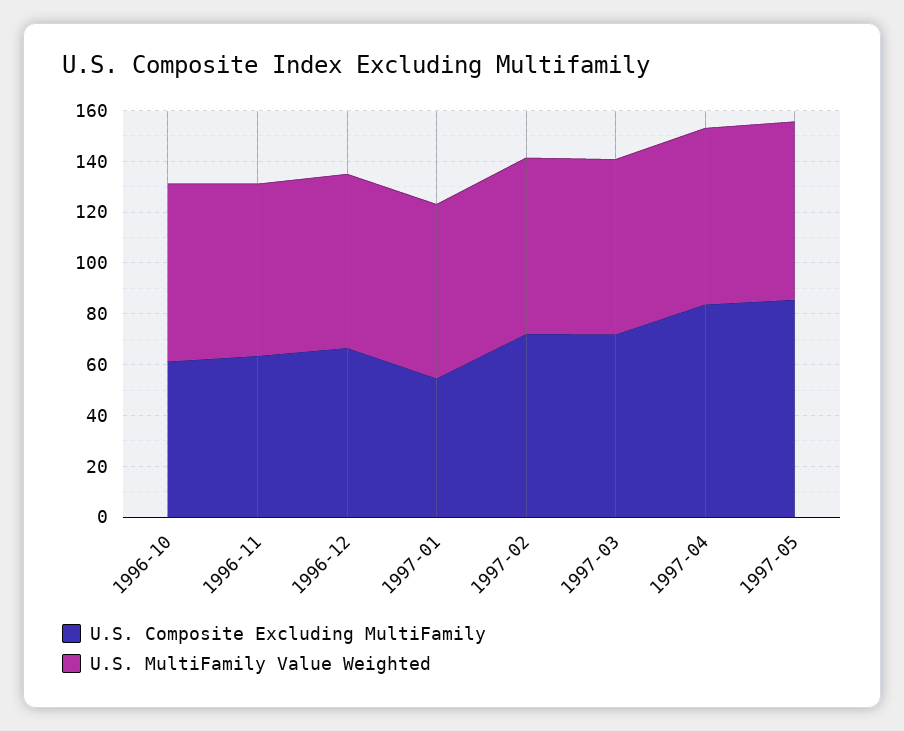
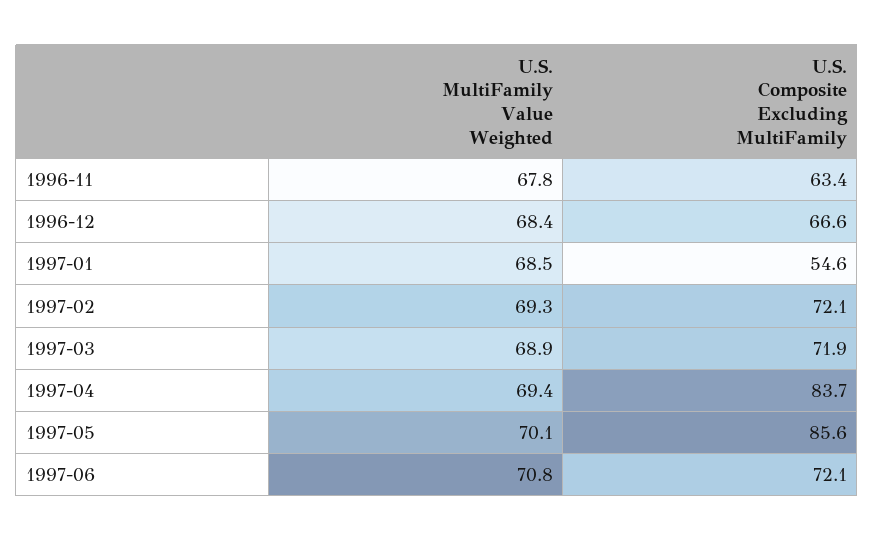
U.S. Composite Excluding MultiFamily, 1996-10: 60 -> none
U.S. MultiFamily Value Weighted, 1996-10: 70 -> none
U.S. MultiFamily Value Weighted, 1997-06: none -> 70.8
U.S. Composite Excluding MultiFamily, 1997-06: none -> 72.1

